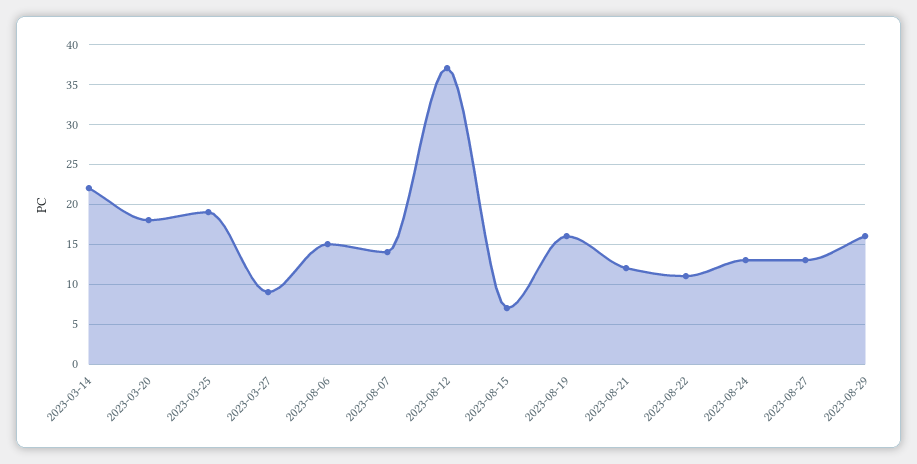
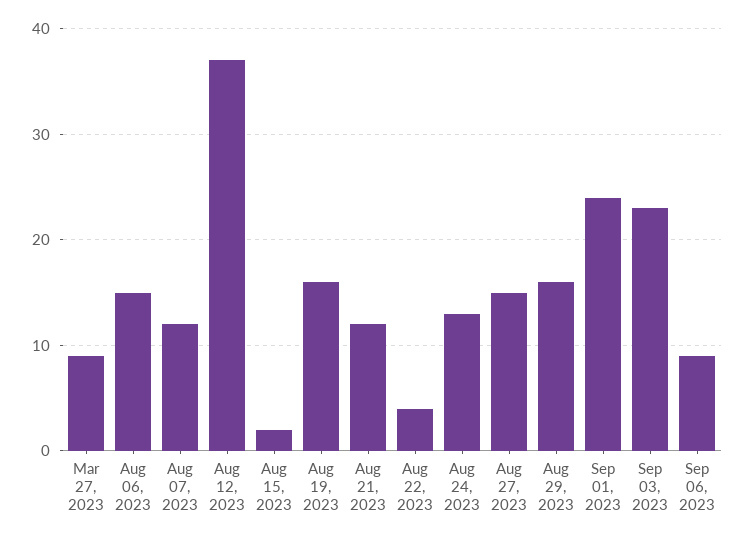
2023-03-14: 22 -> none
2023-03-20: 18 -> none
2023-03-25: 19 -> none
2023-08-07: 14 -> 12
2023-08-15: 7 -> 2
2023-08-22: 11 -> 4
2023-08-27: 13 -> 15
Sep 01, 2023: none -> 24
Sep 03, 2023: none -> 23
Sep 06, 2023: none -> 9

